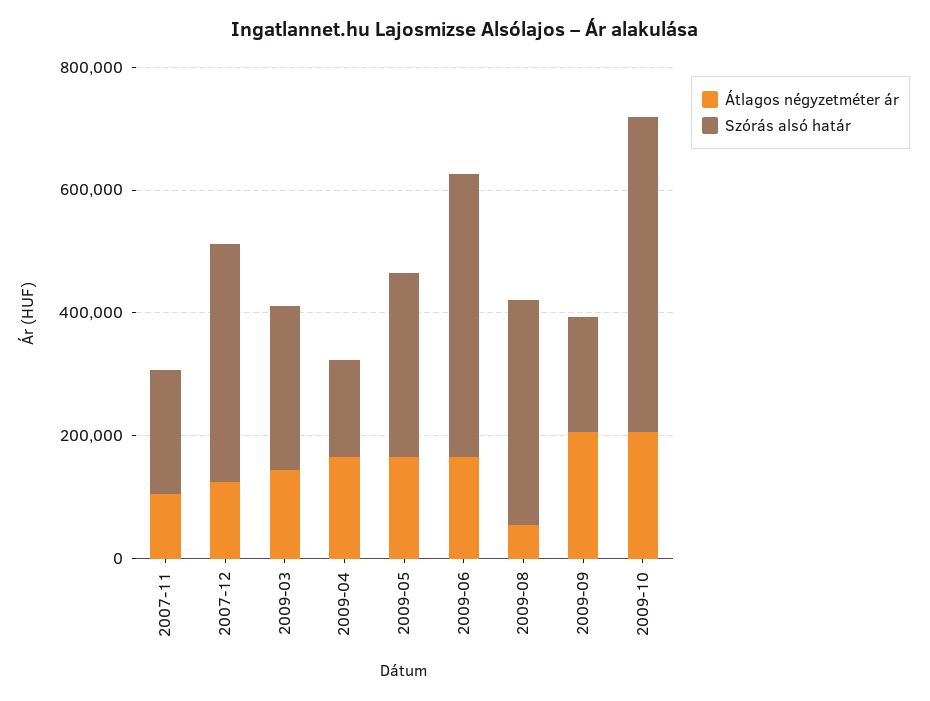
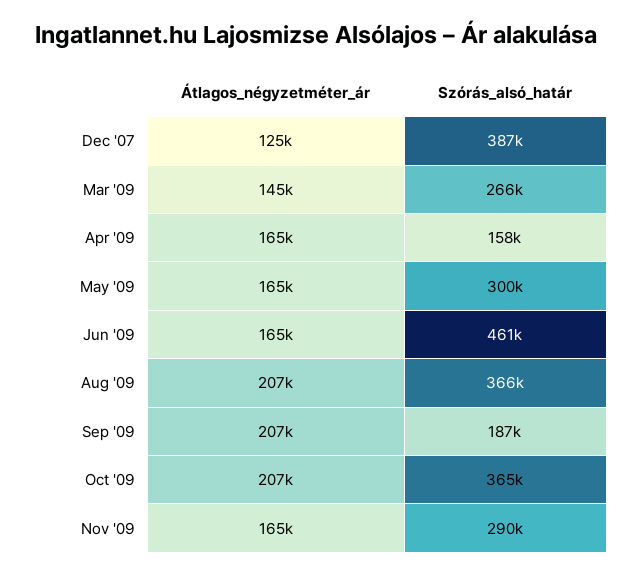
Átlagos négyzetméter ár, 2007-11: 100000 -> none
Szórás alsó határ, 2007-11: 200000 -> none
Átlagos négyzetméter ár, 2009-08: 50000 -> 207000
Szórás alsó határ, 2009-10: 500000 -> 365000
Átlagos négyzetméter ár, Nov '09: none -> 165000
Szórás alsó határ, Nov '09: none -> 290000

